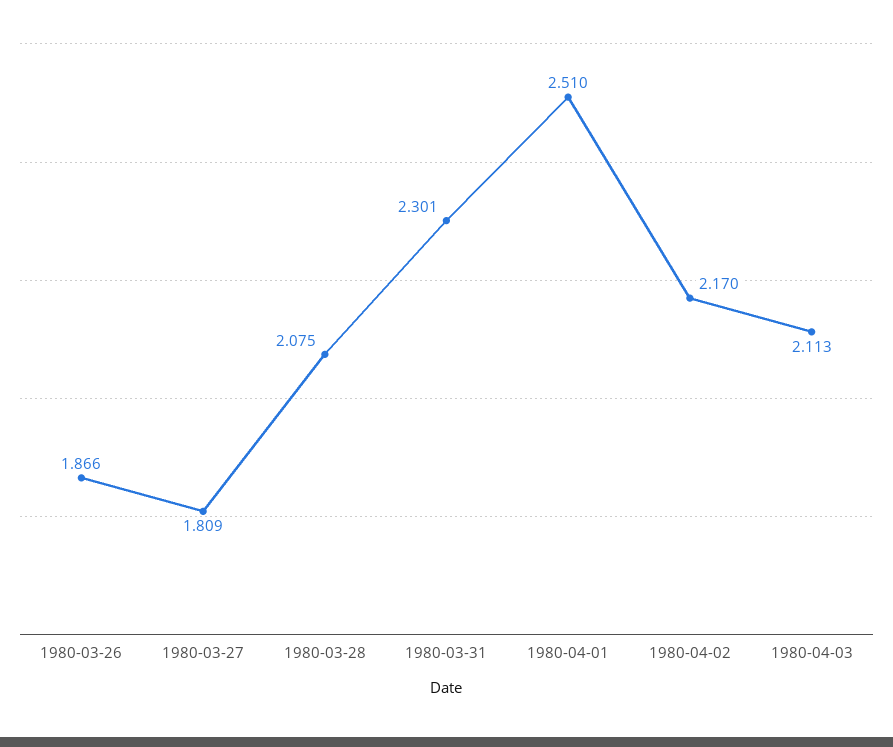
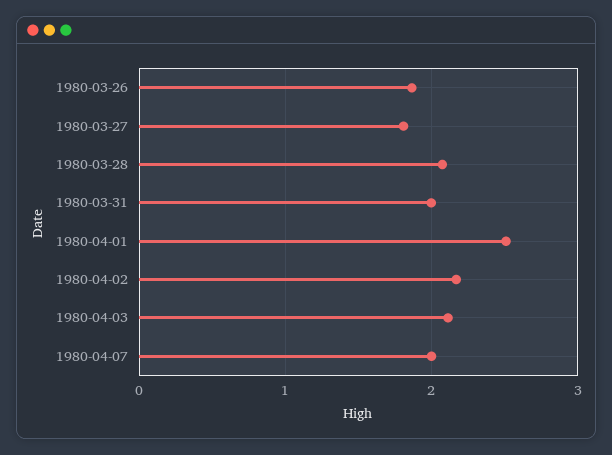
1980-03-31: 2.301 -> 2
1980-04-07: none -> 2

